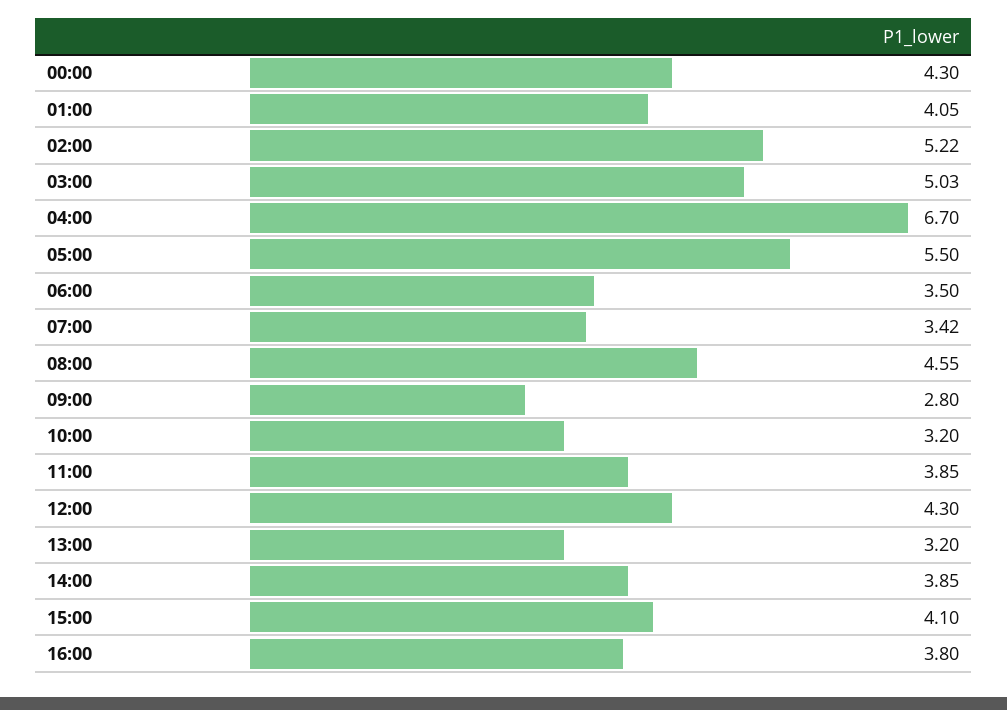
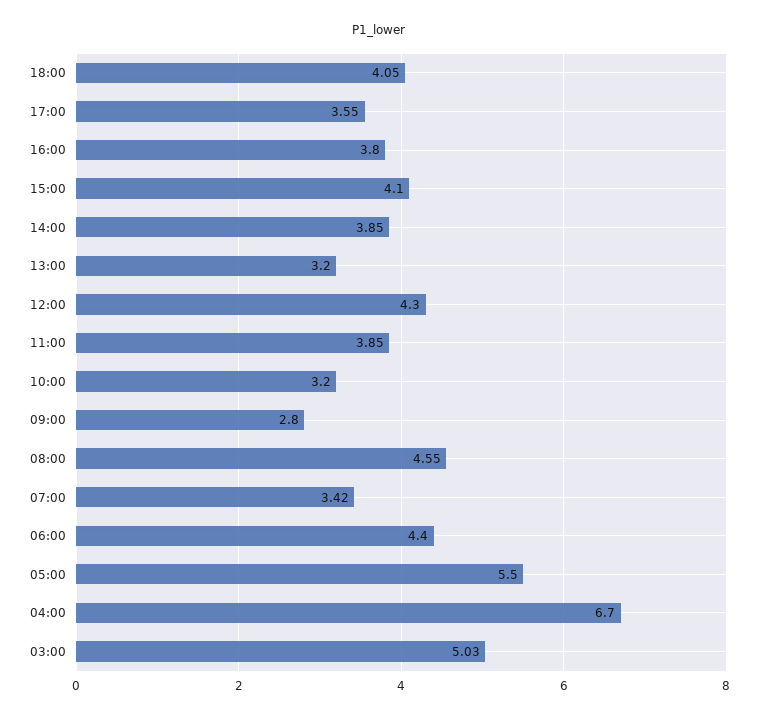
00:00: 4.3 -> none
01:00: 4.05 -> none
02:00: 5.22 -> none
06:00: 3.5 -> 4.4
18:00: none -> 4.05
17:00: none -> 3.55

